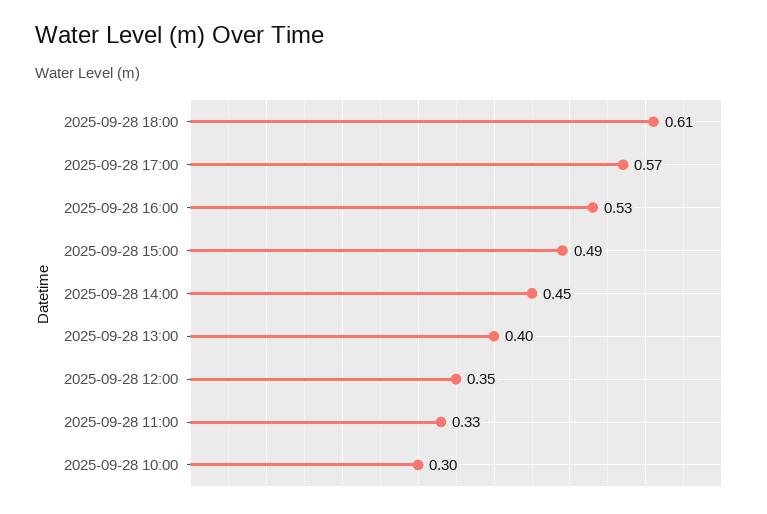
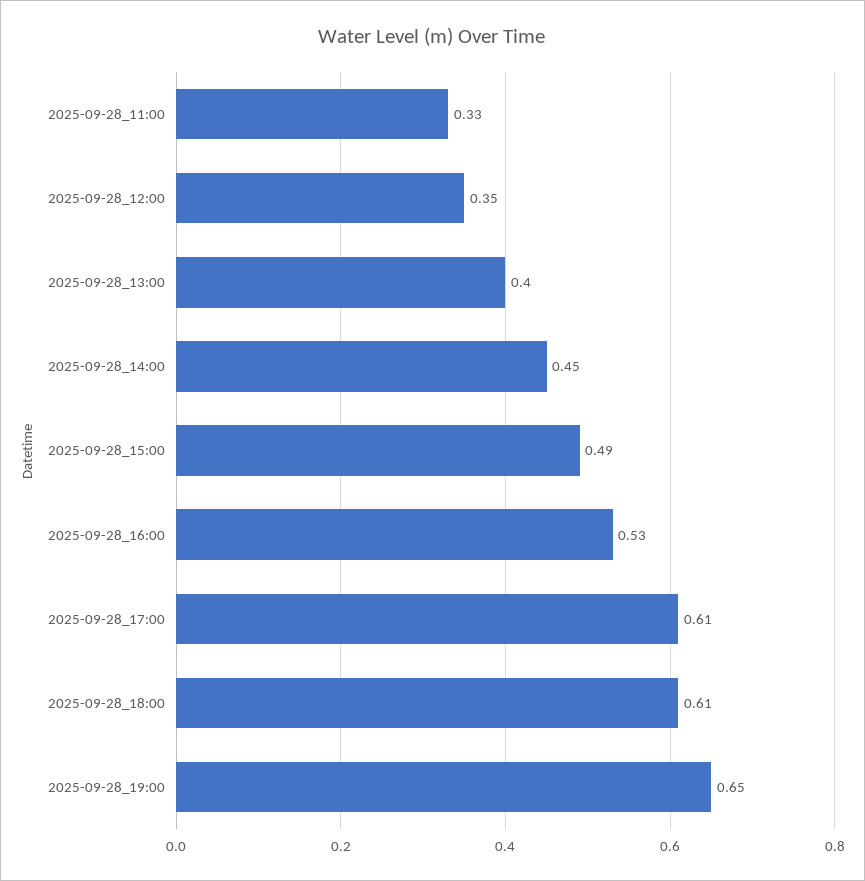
2025-09-28 17:00: 0.57 -> 0.61
2025-09-28 10:00: 0.3 -> none
2025-09-28_19:00: none -> 0.65

